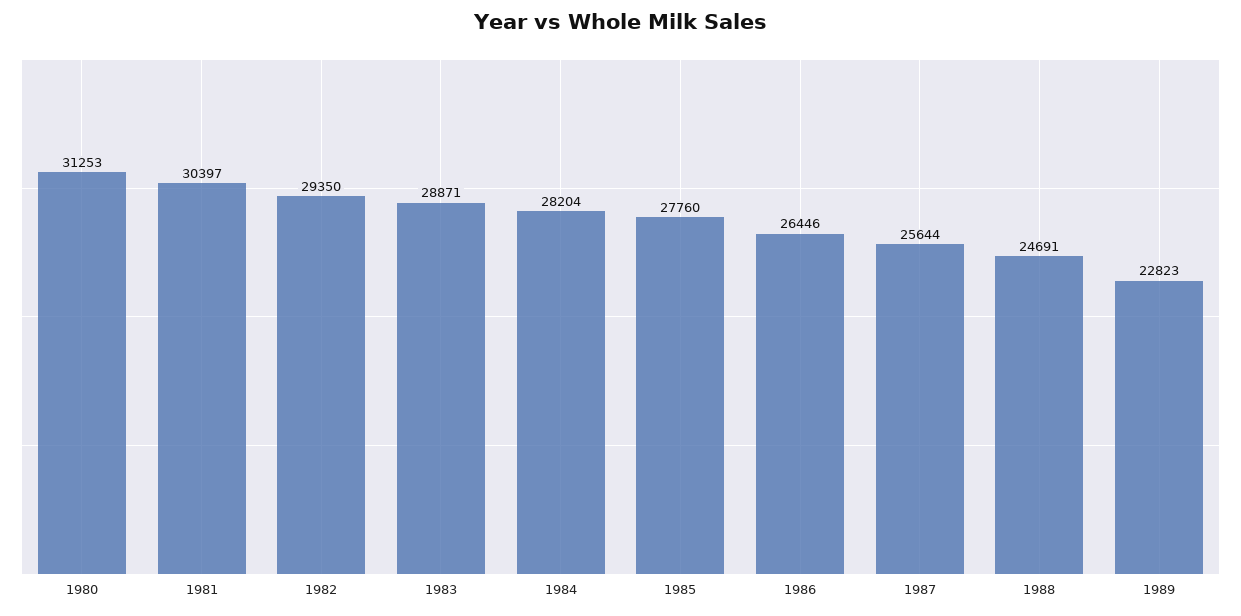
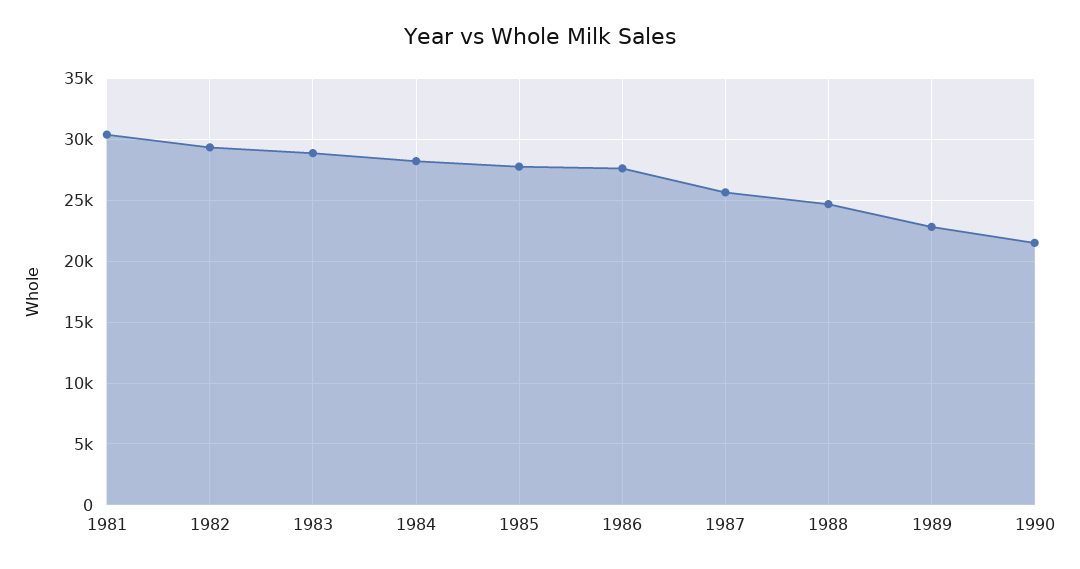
1980: 31253 -> none
1986: 26446 -> 27500
1990: none -> 21500

